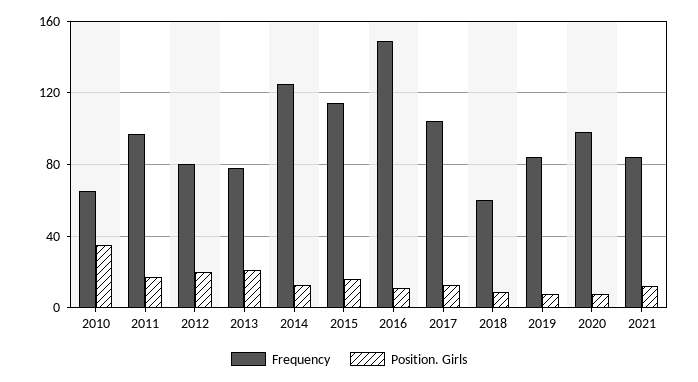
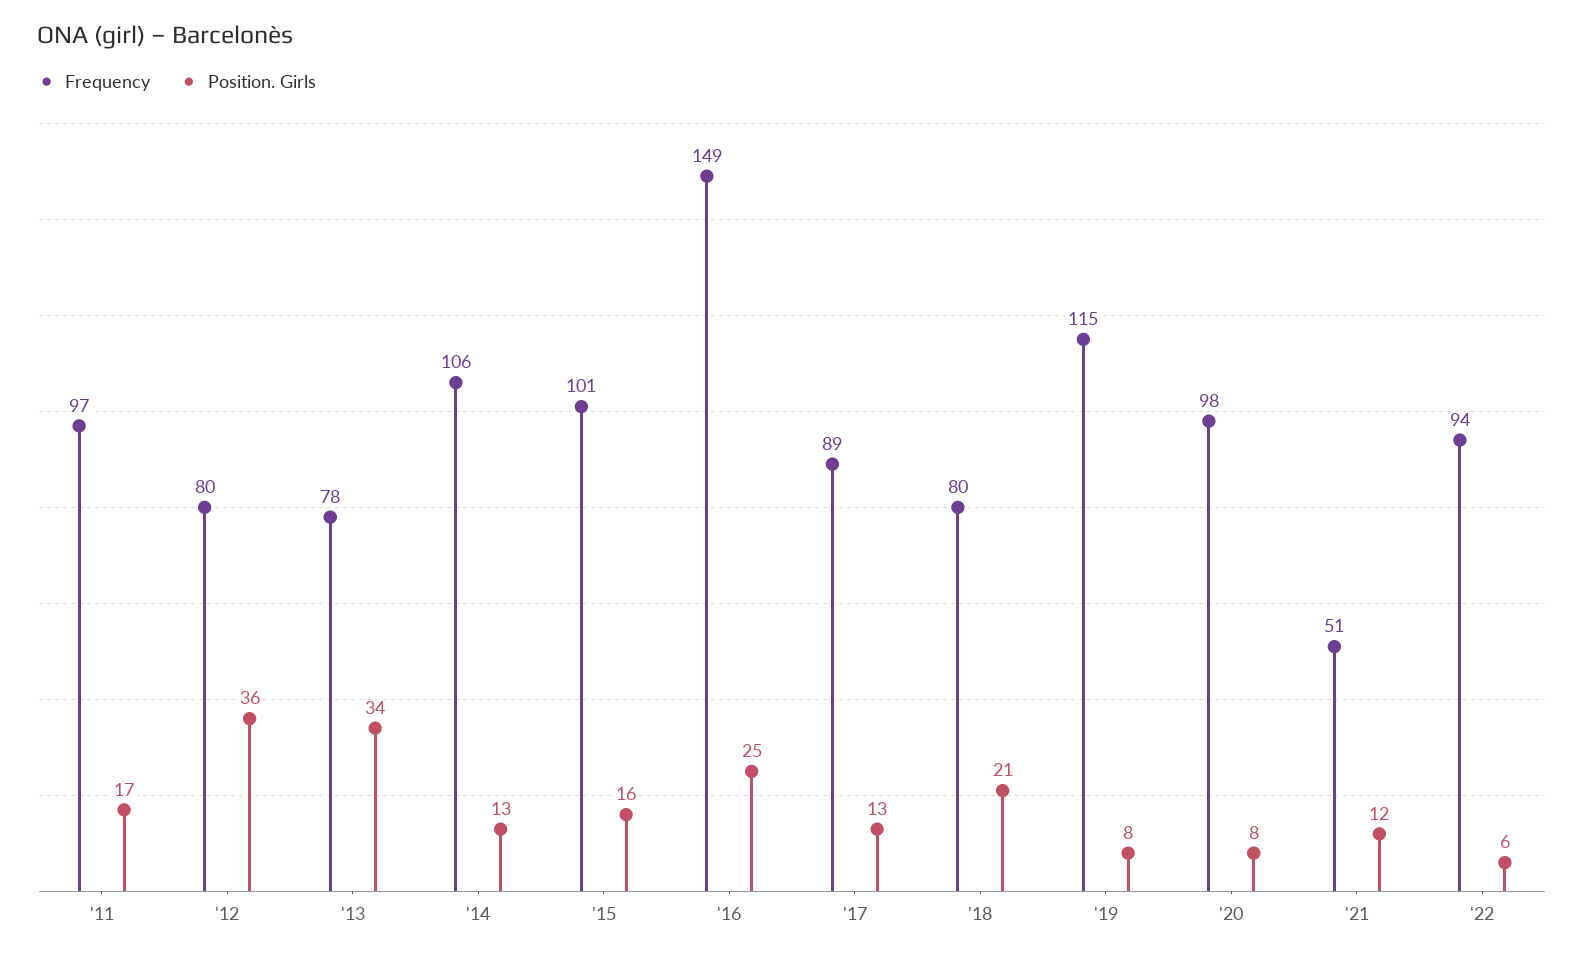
Frequency, 2010: 65 -> none
Position. Girls, 2010: 35 -> none
Position. Girls, 2012: 20 -> 36
Position. Girls, 2013: 20 -> 34
Frequency, 2014: 125 -> 106
Frequency, 2015: 115 -> 101
Position. Girls, 2016: 10 -> 25
Frequency, 2017: 105 -> 89
Frequency, 2018: 60 -> 80
Position. Girls, 2018: 10 -> 21
Frequency, 2019: 85 -> 115
Frequency, 2021: 85 -> 51
Frequency, '22: none -> 94
Position. Girls, '22: none -> 6

